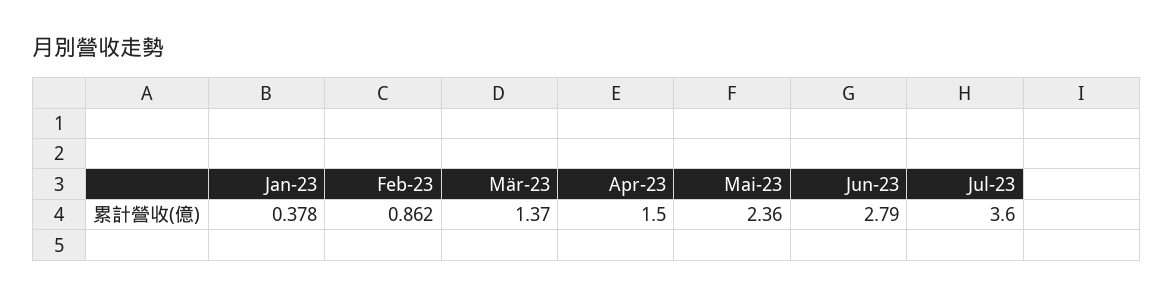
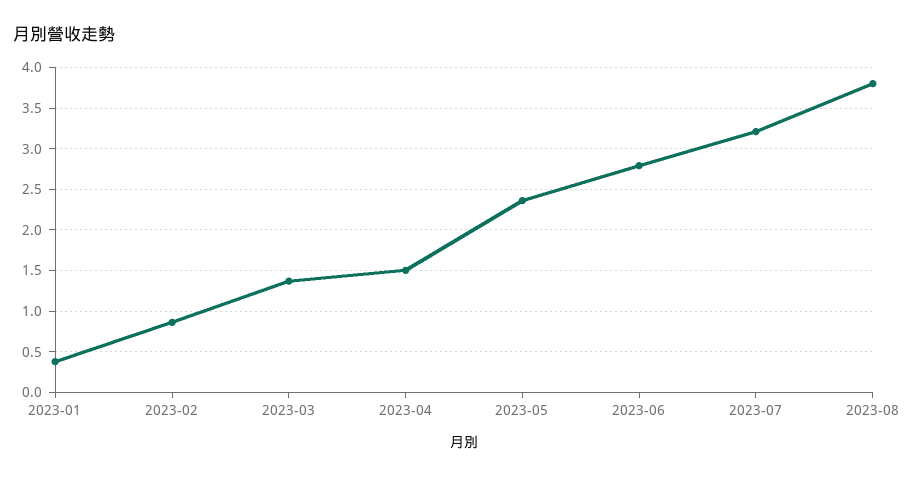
Jul-23: 3.6 -> 3.2
2023-08: none -> 3.8

